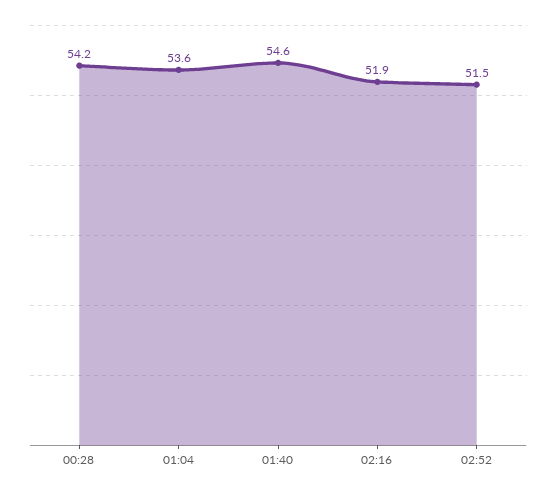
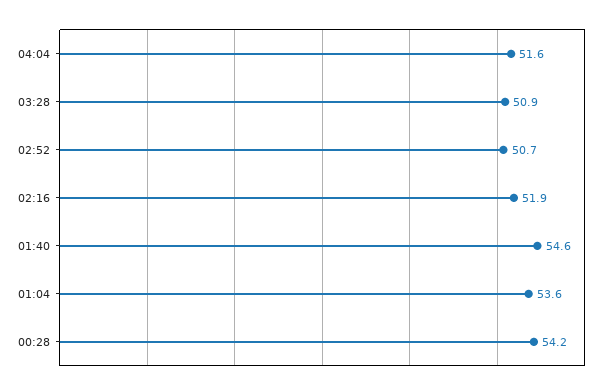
02:52: 51.5 -> 50.7
04:04: none -> 51.6
03:28: none -> 50.9

